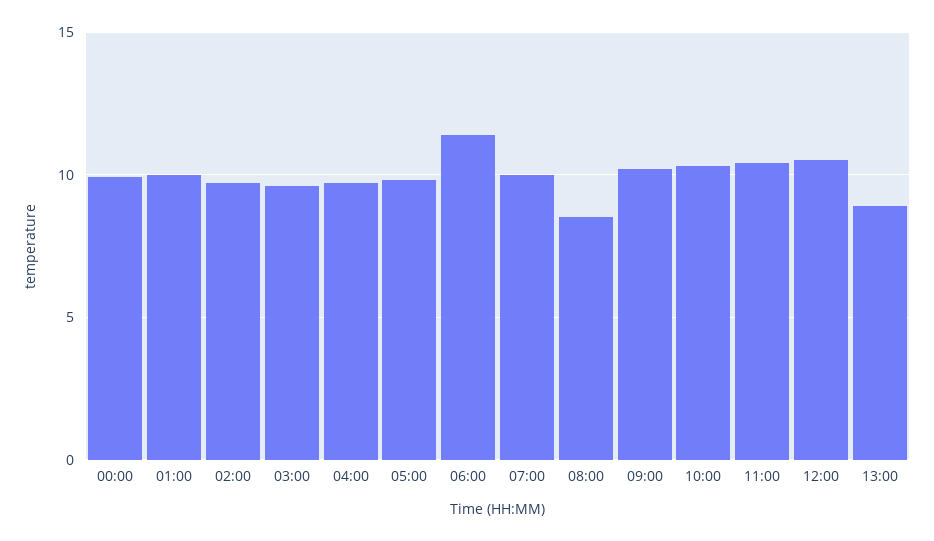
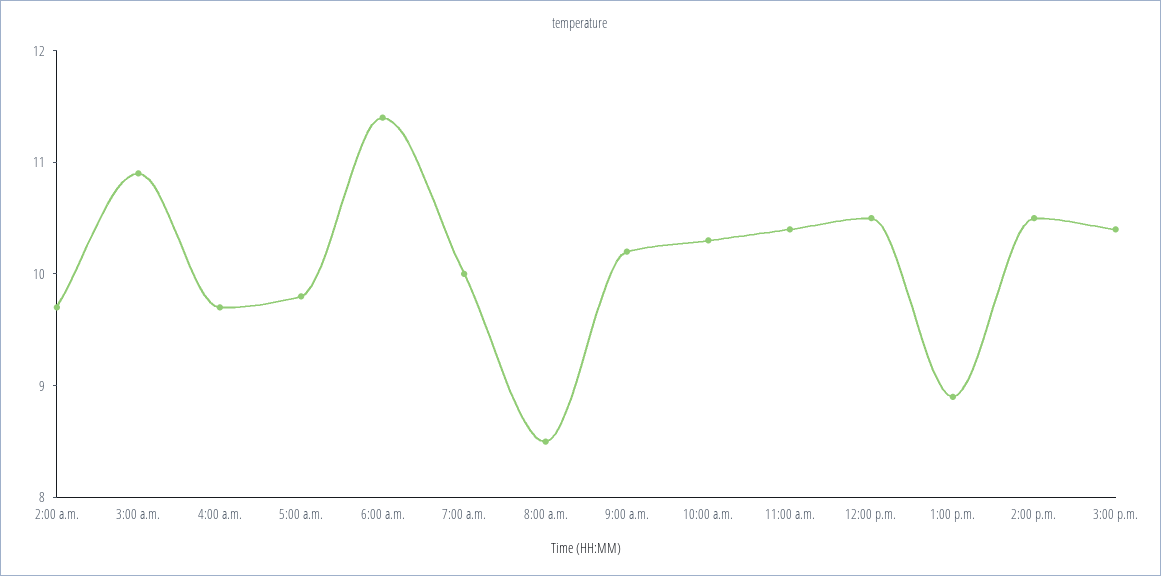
00:00: 10 -> none
01:00: 10 -> none
03:00: 9.5 -> 10.9
2:00 p.m.: none -> 10.5
3:00 p.m.: none -> 10.4

